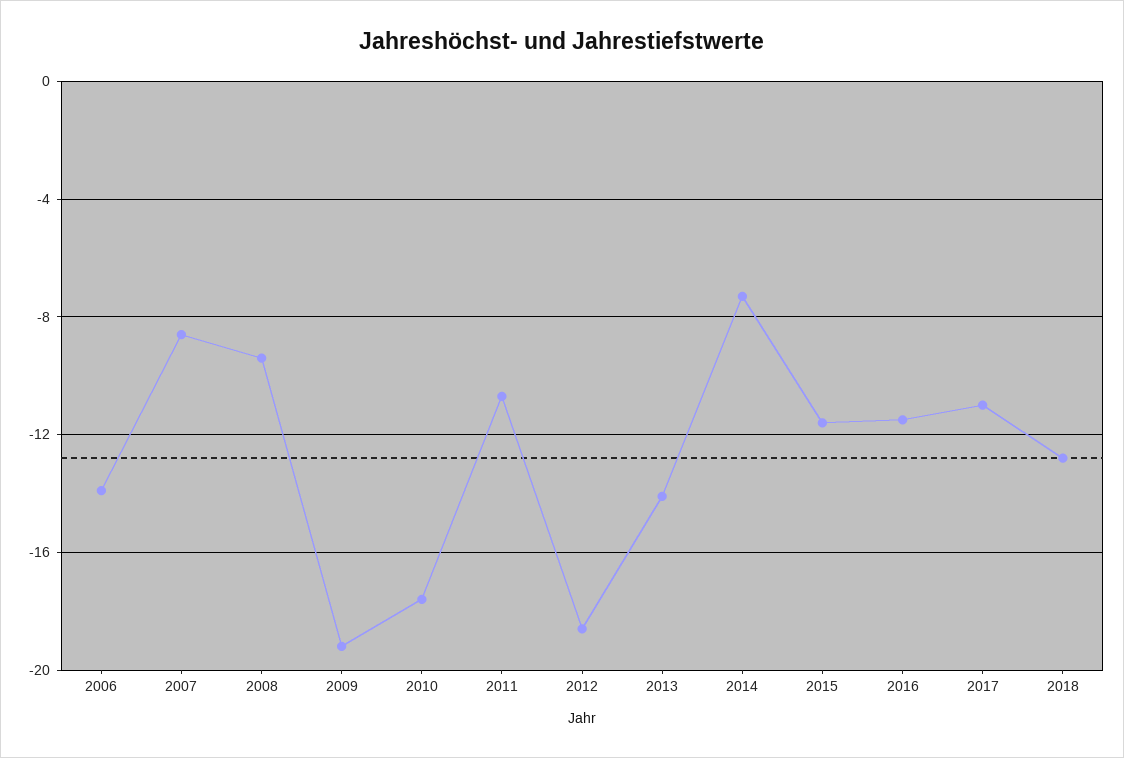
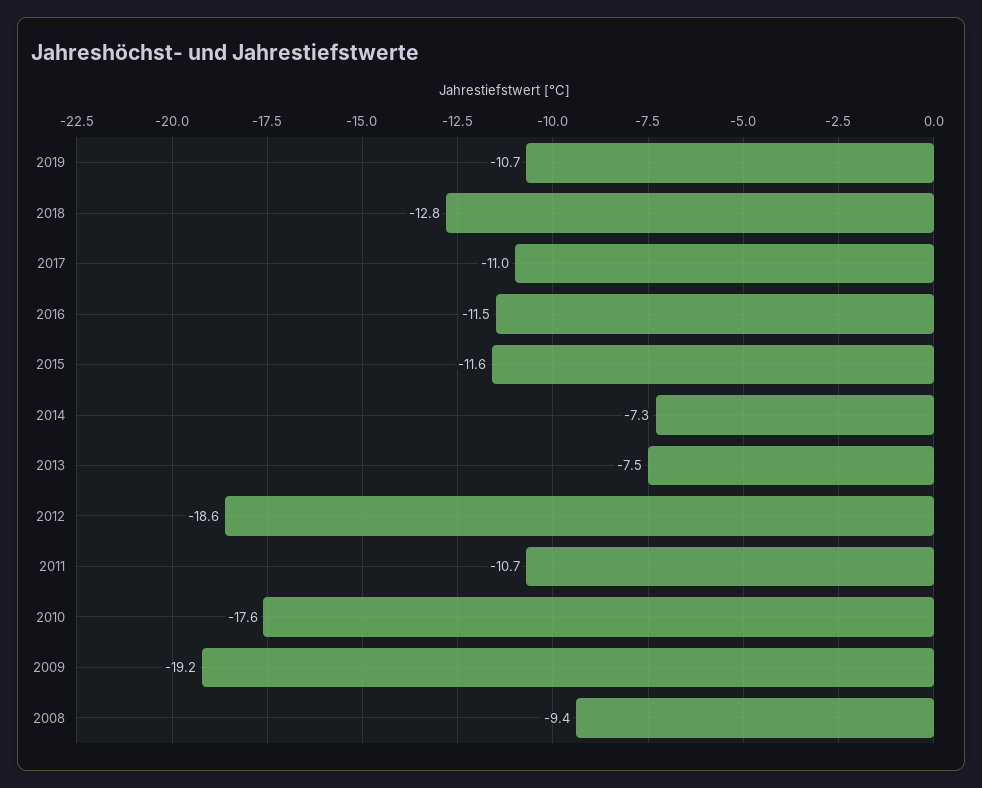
2006: -14 -> none
2007: -8.5 -> none
2013: -14 -> -7.5
2019: none -> -10.7

